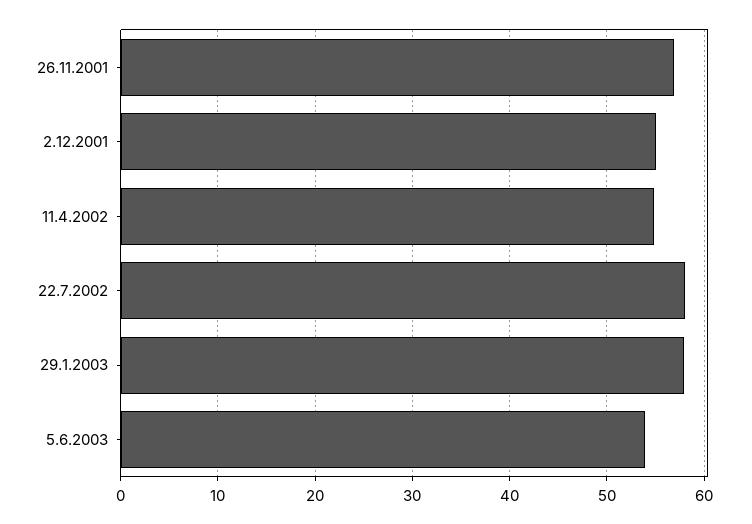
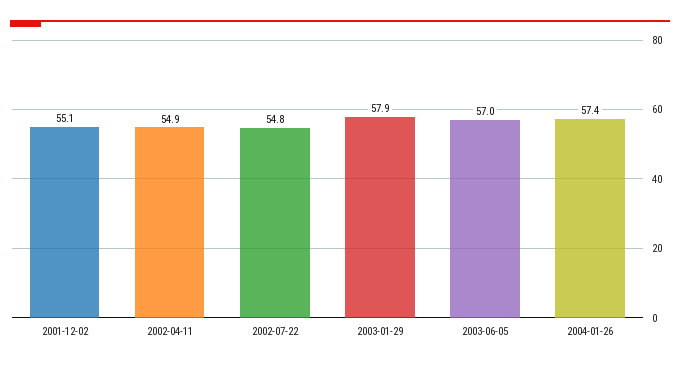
26.11.2001: 57 -> none
22.7.2002: 58 -> 54.8
5.6.2003: 54 -> 57
2004-01-26: none -> 57.4

